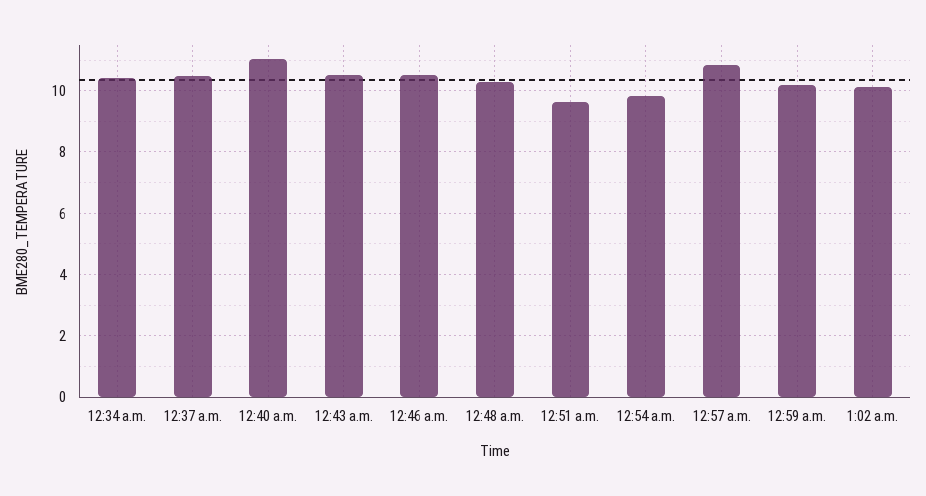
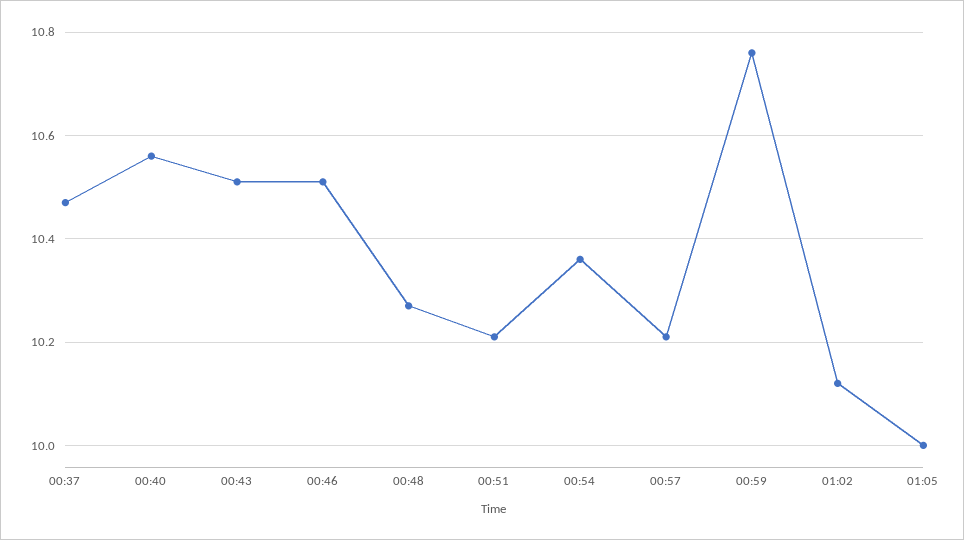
12:34 a.m.: 10.4 -> none
12:40 a.m.: 11 -> 10.55
12:51 a.m.: 9.6 -> 10.2
12:54 a.m.: 9.8 -> 10.35
12:57 a.m.: 10.8 -> 10.2
12:59 a.m.: 10.2 -> 10.75
01:05: none -> 10

